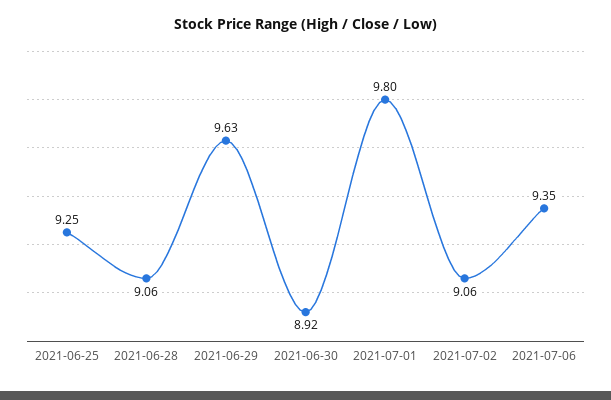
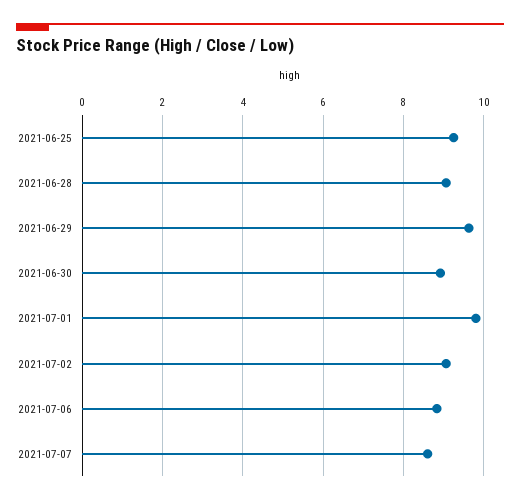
2021-07-06: 9.35 -> 8.8
2021-07-07: none -> 8.6

